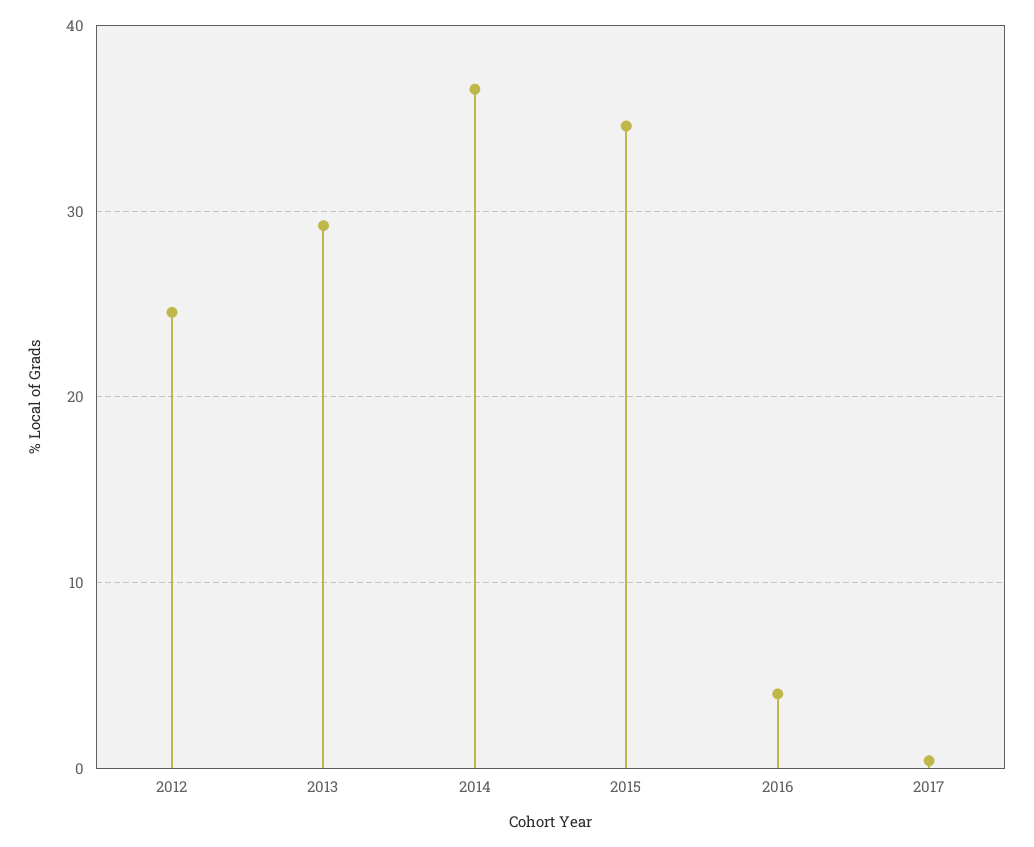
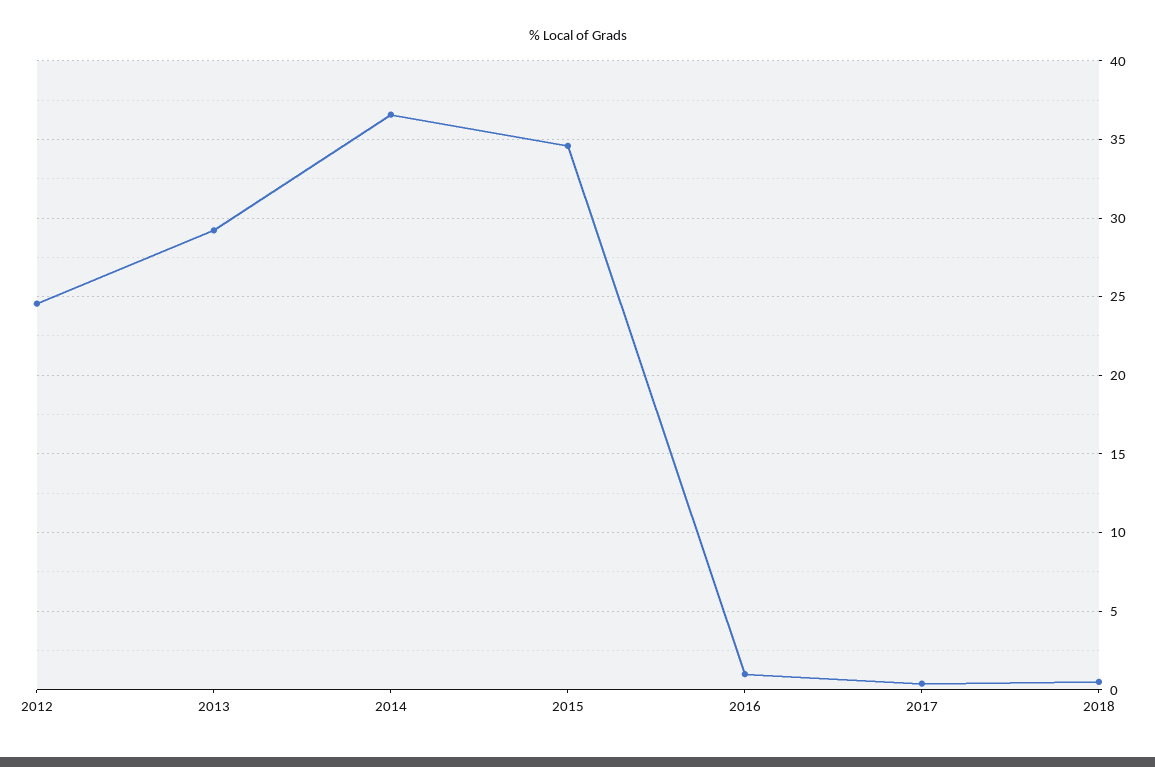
2016: 4 -> 1
2018: none -> 0.5

